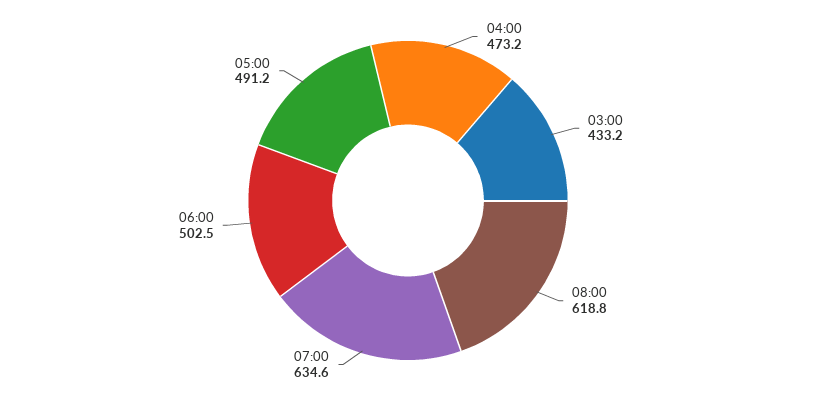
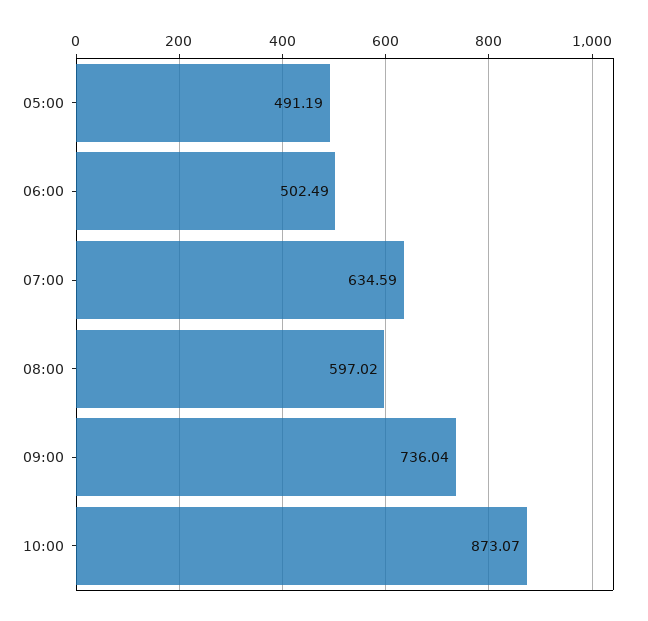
04:00: 473.2 -> none
03:00: 433.2 -> none
08:00: 618.8 -> 597.02
09:00: none -> 736.04
10:00: none -> 873.07

